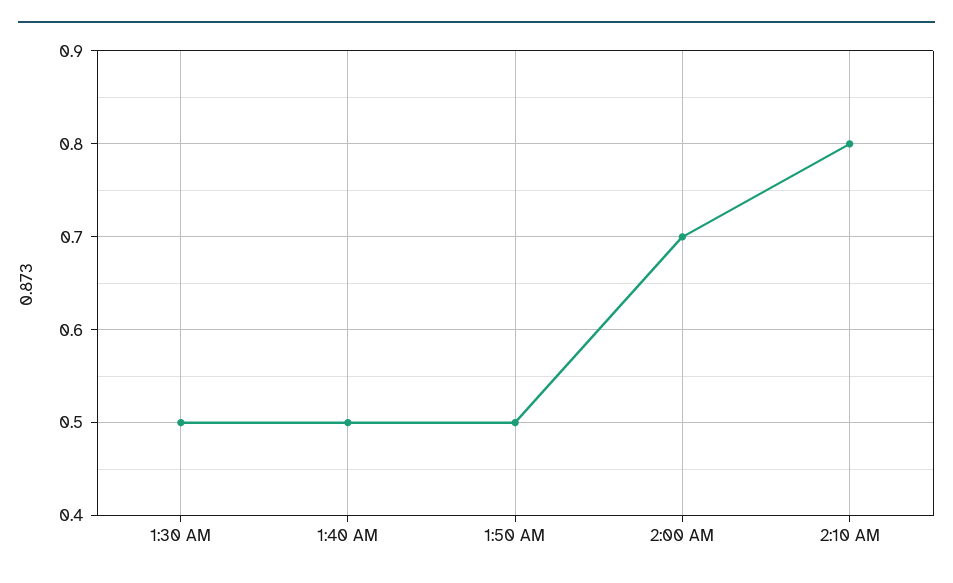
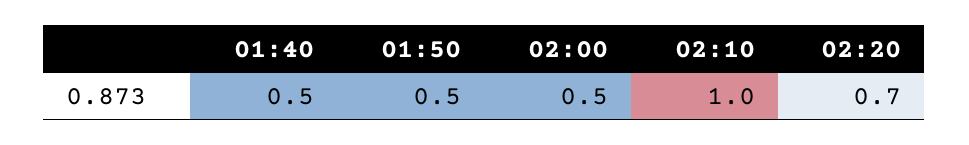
1:30 AM: 0.5 -> none
2:00 AM: 0.7 -> 0.5
2:10 AM: 0.8 -> 1
02:20: none -> 0.7

